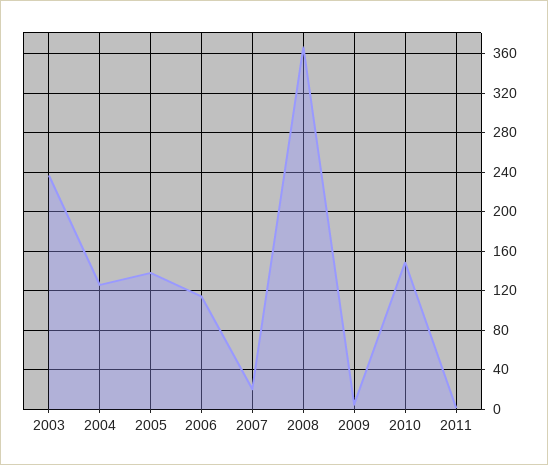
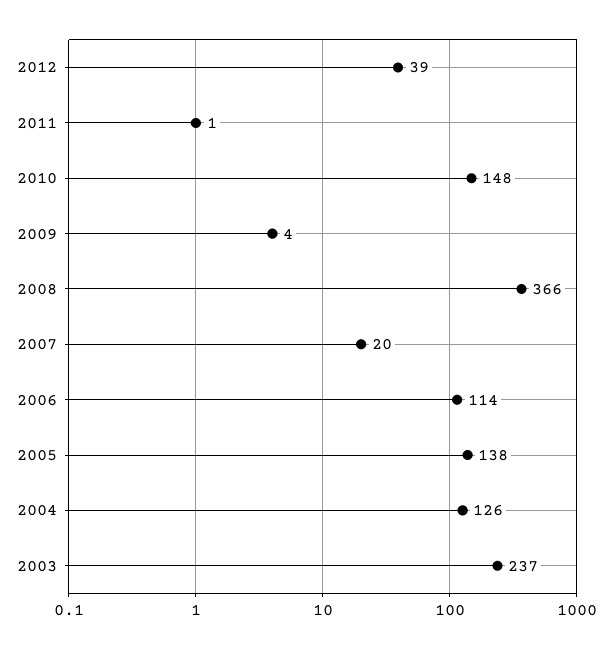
2012: none -> 39

